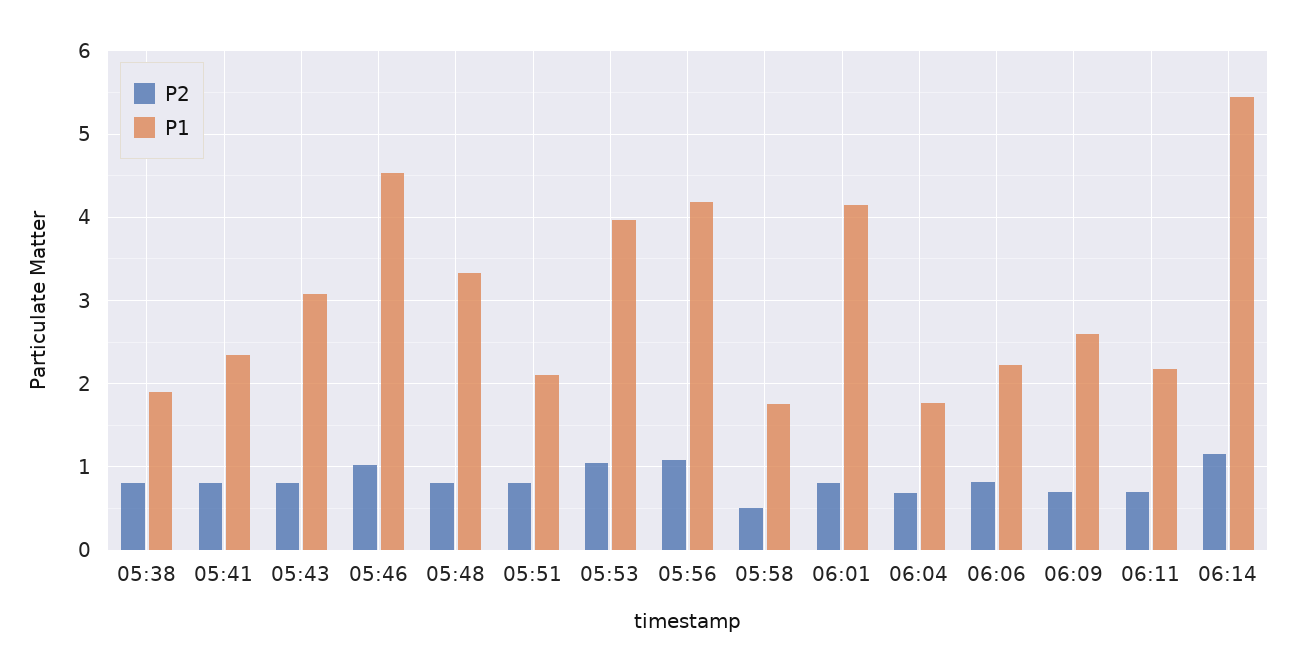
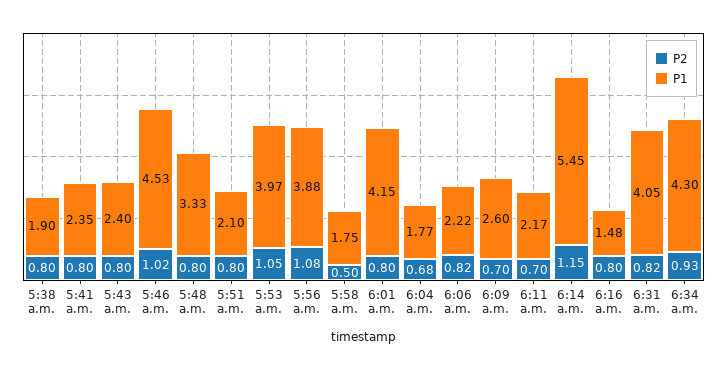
P1, 05:43: 3.1 -> 2.4
P1, 05:56: 4.2 -> 3.88
P2, 6:16 a.m.: none -> 0.8
P1, 6:16 a.m.: none -> 1.48
P2, 6:31 a.m.: none -> 0.82
P1, 6:31 a.m.: none -> 4.05
P2, 6:34 a.m.: none -> 0.93
P1, 6:34 a.m.: none -> 4.3

